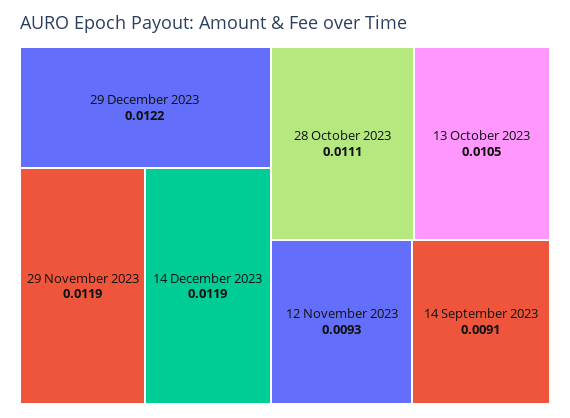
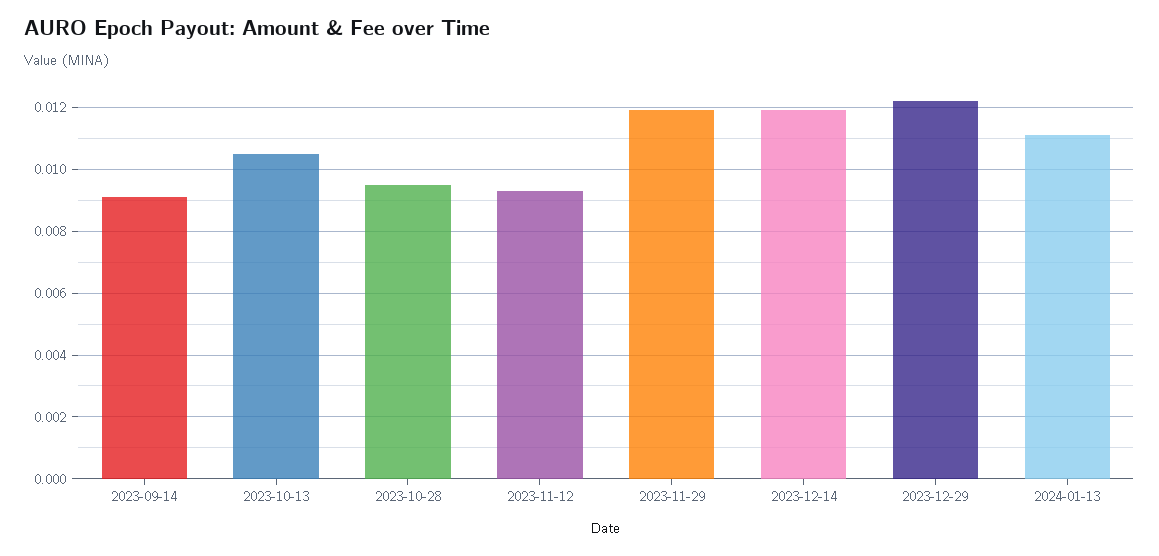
28 October 2023: 0.0111 -> 0.0095
2024-01-13: none -> 0.011

